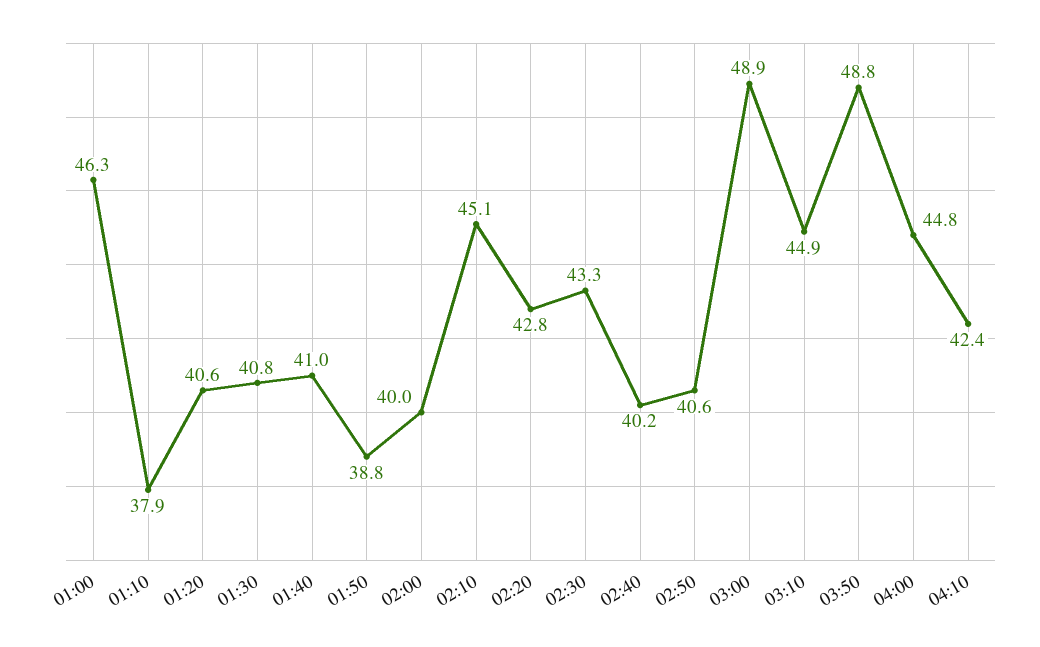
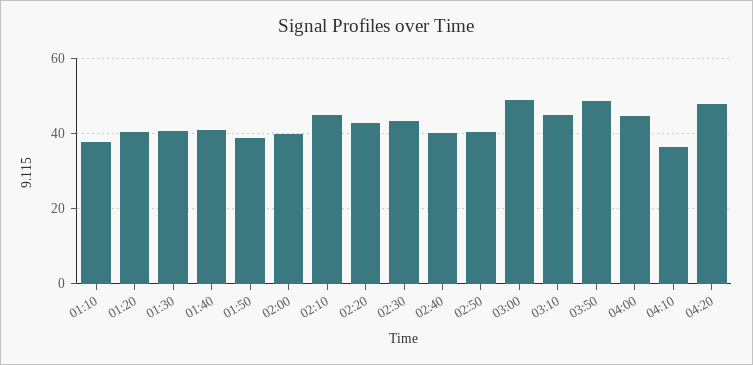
01:00: 46.3 -> none
04:10: 42.4 -> 36
04:20: none -> 48

